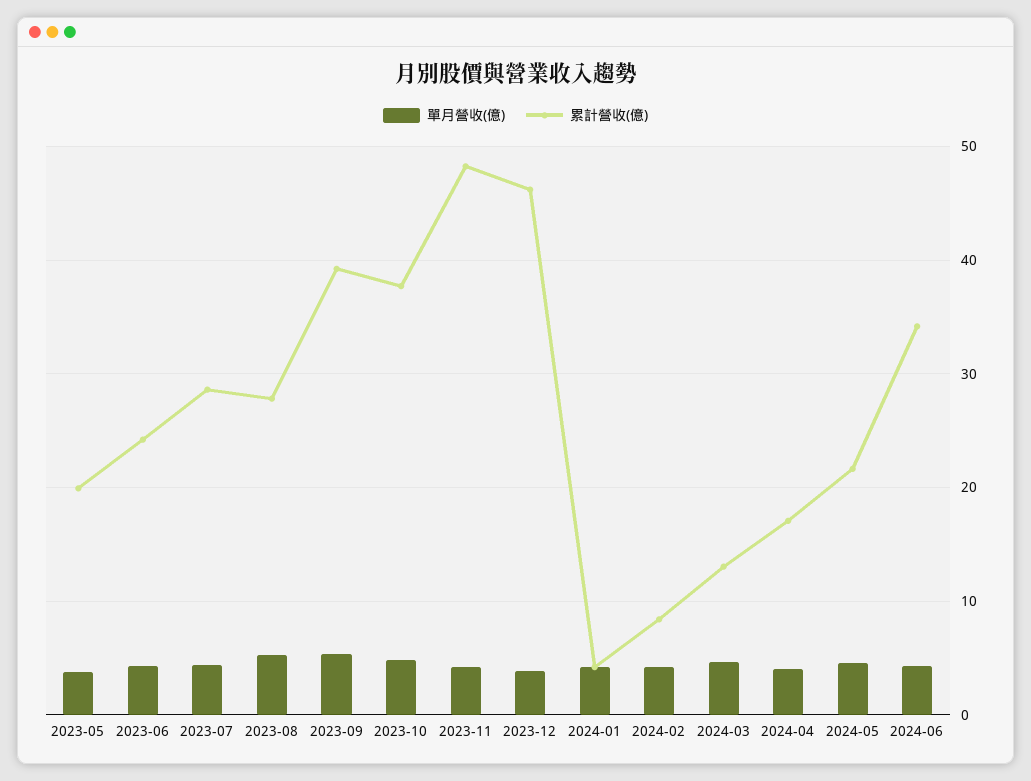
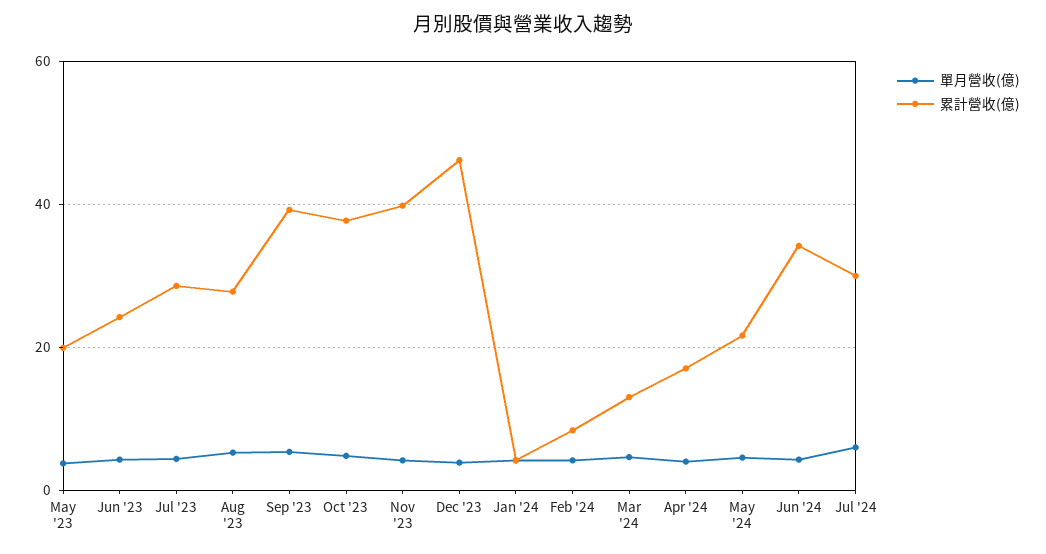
累計營收(億), 2023-11: 48 -> 40
單月營收(億), Jul '24: none -> 6
累計營收(億), Jul '24: none -> 30

